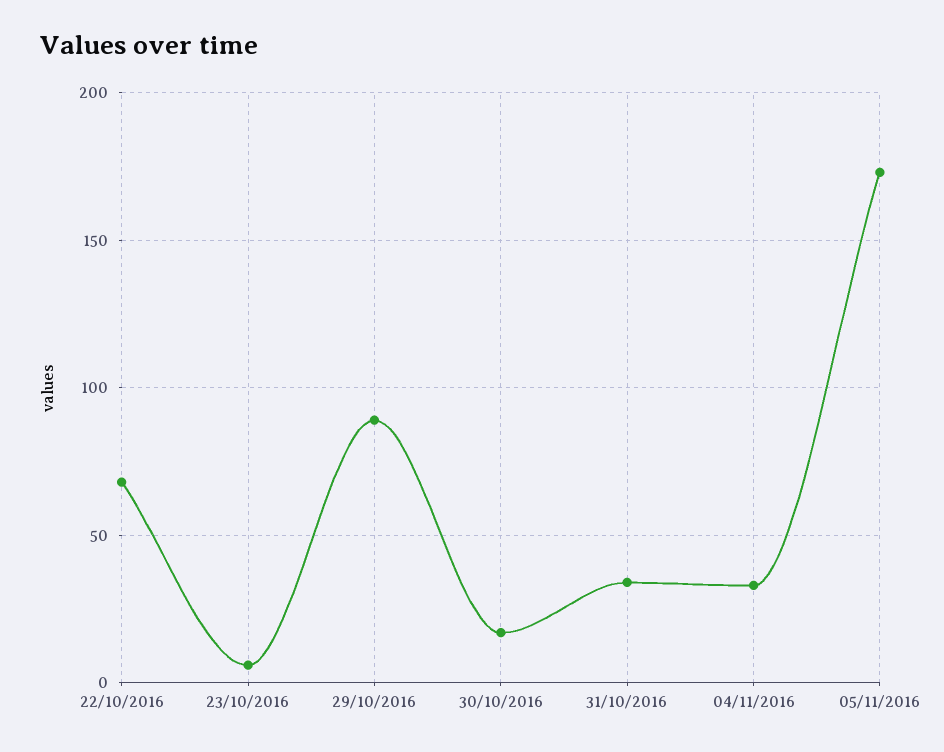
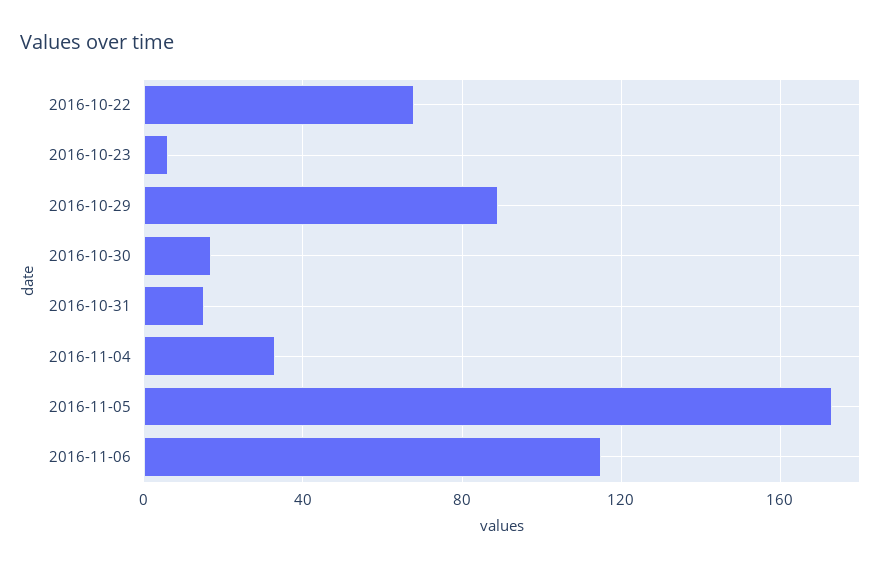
31/10/2016: 35 -> 15
2016-11-06: none -> 115

